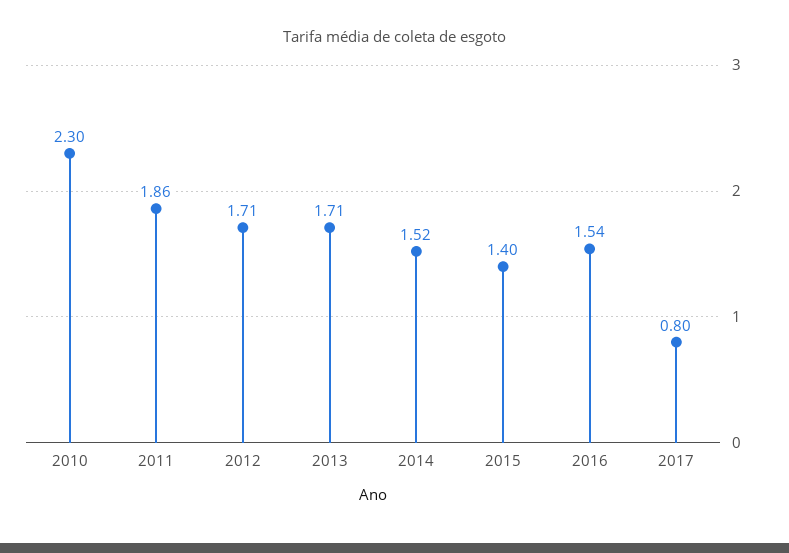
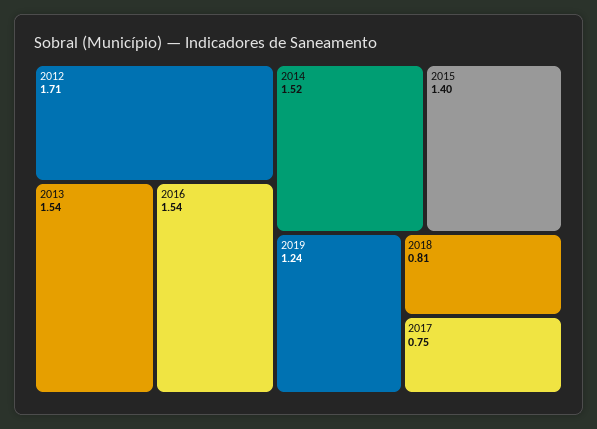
2010: 2.3 -> none
2011: 1.86 -> none
2013: 1.71 -> 1.54
2017: 0.8 -> 0.75
2019: none -> 1.24
2018: none -> 0.81

